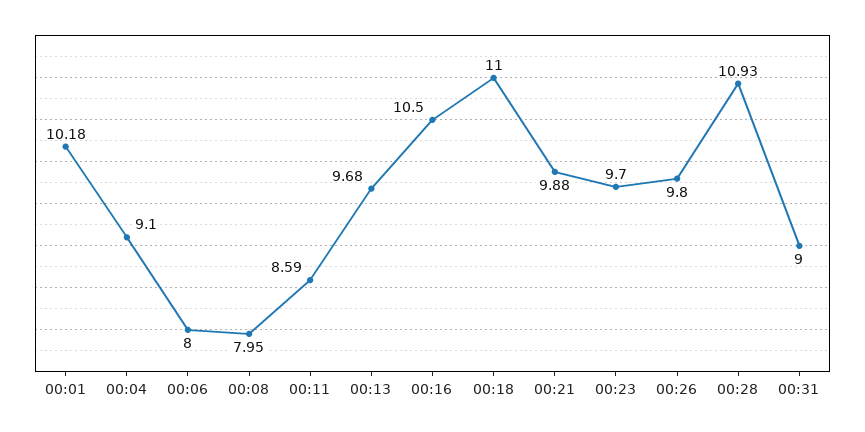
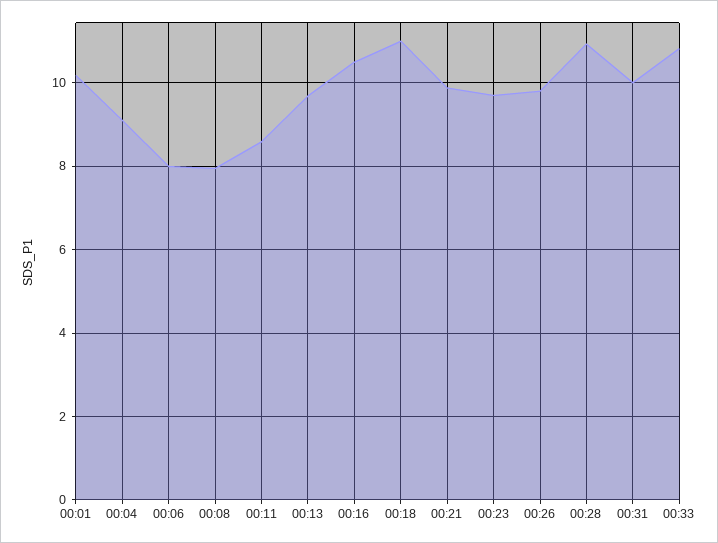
00:31: 9 -> 10
00:33: none -> 10.8

